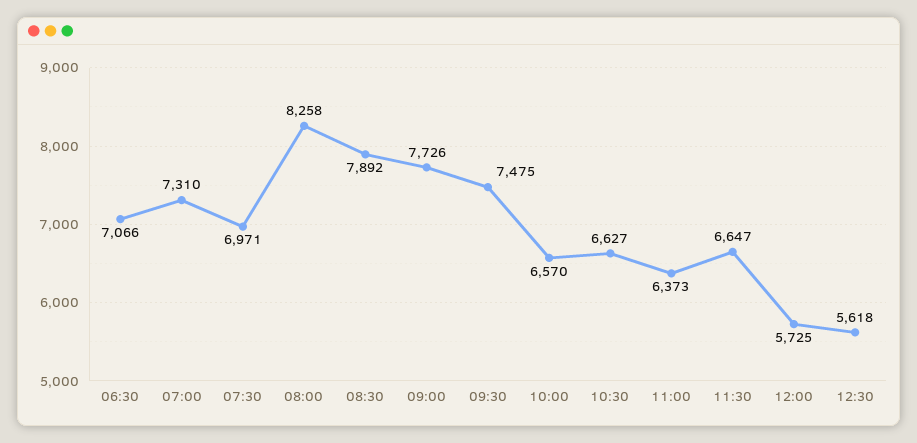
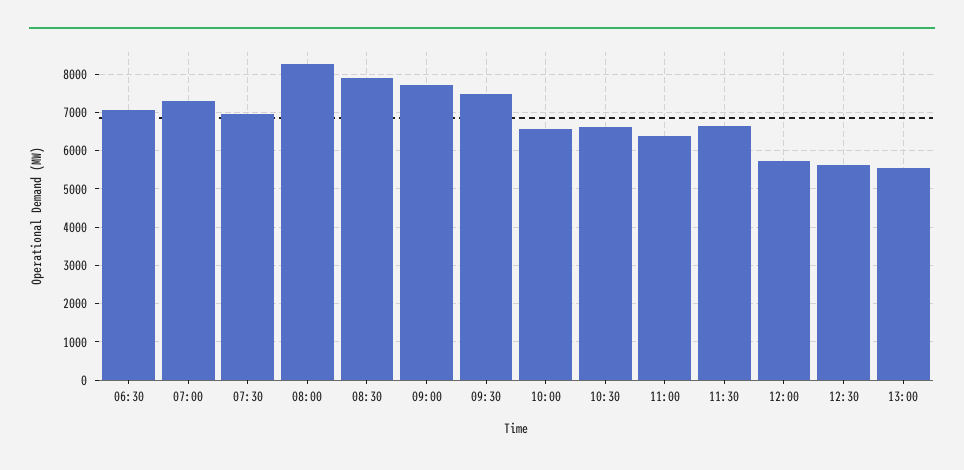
13:00: none -> 5600

